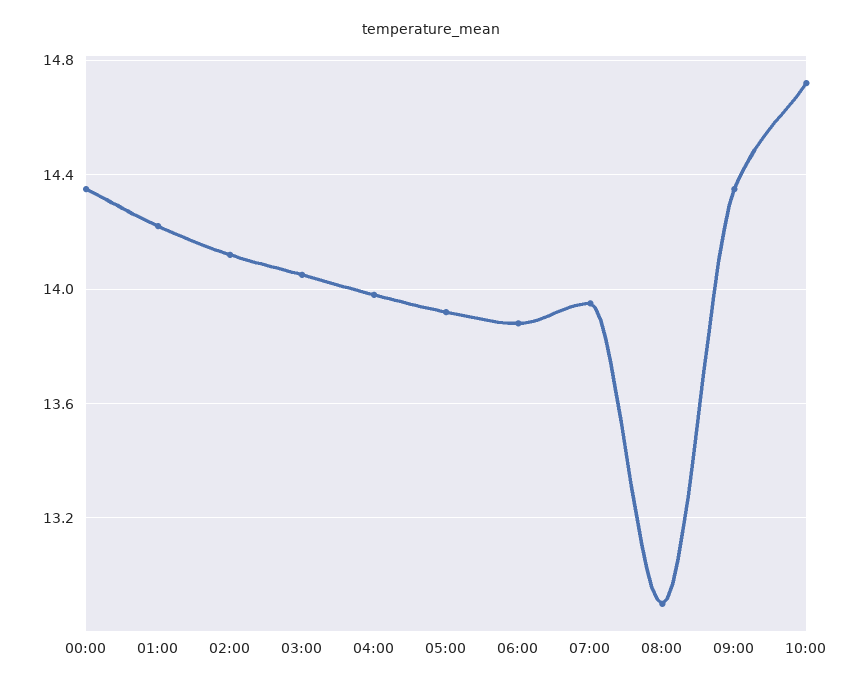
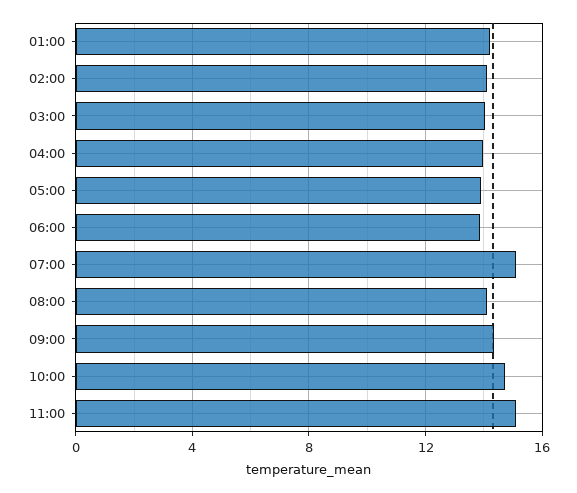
00:00: 14.35 -> none
07:00: 13.95 -> 15
08:00: 12.9 -> 14
11:00: none -> 15

